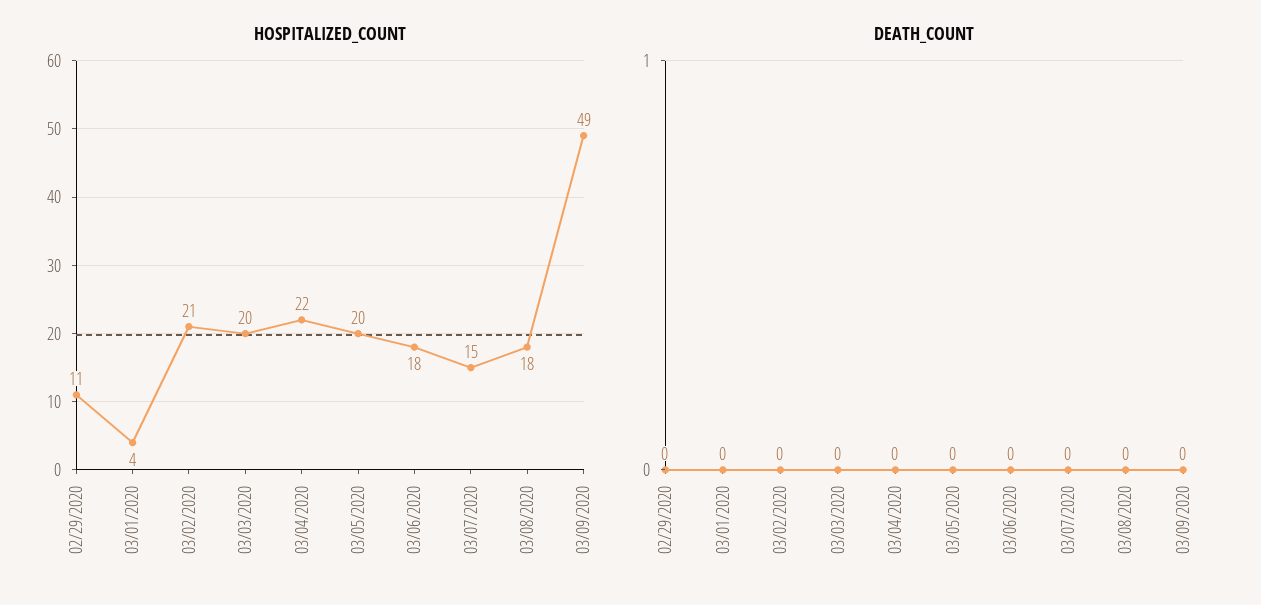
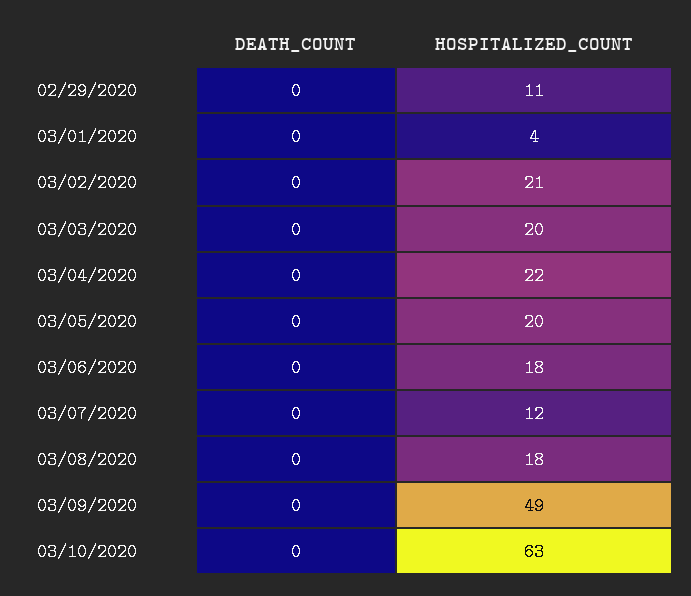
HOSPITALIZED_COUNT, 03/07/2020: 15 -> 12
DEATH_COUNT, 03/10/2020: none -> 0
HOSPITALIZED_COUNT, 03/10/2020: none -> 63

